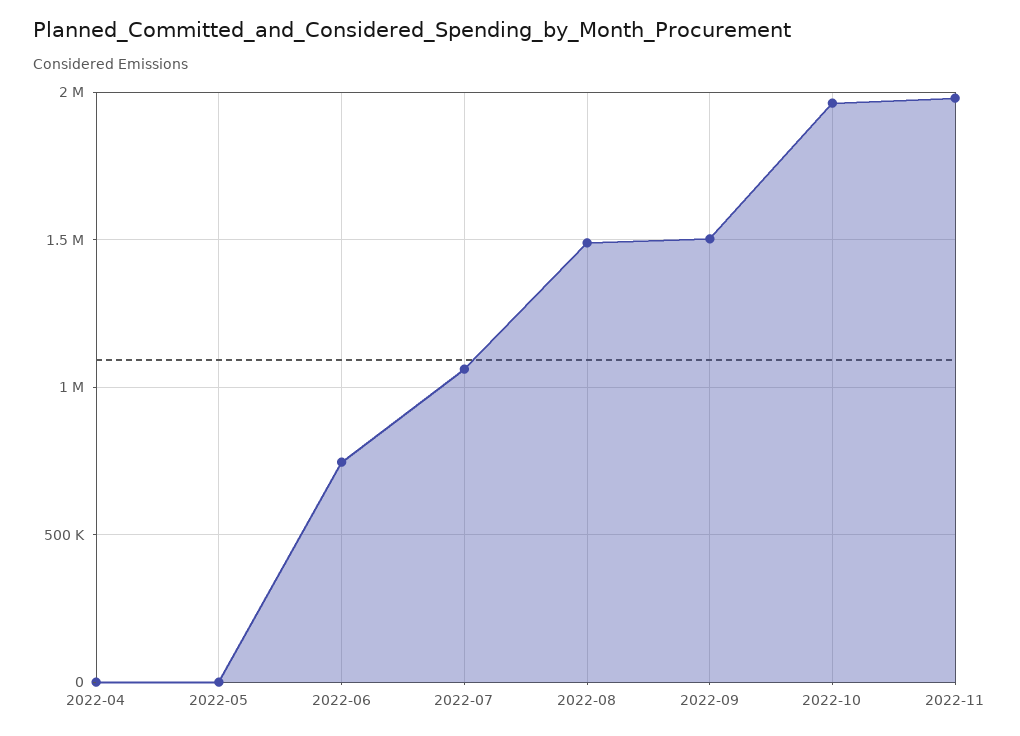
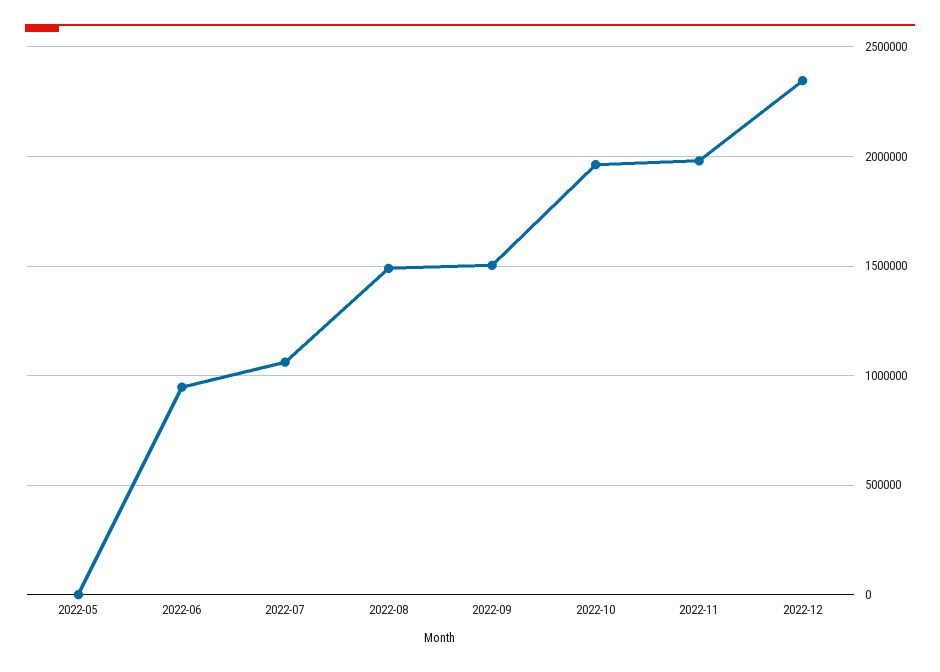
2022-04: 0 -> none
2022-06: 750000 -> 950000
2022-12: none -> 2350000

